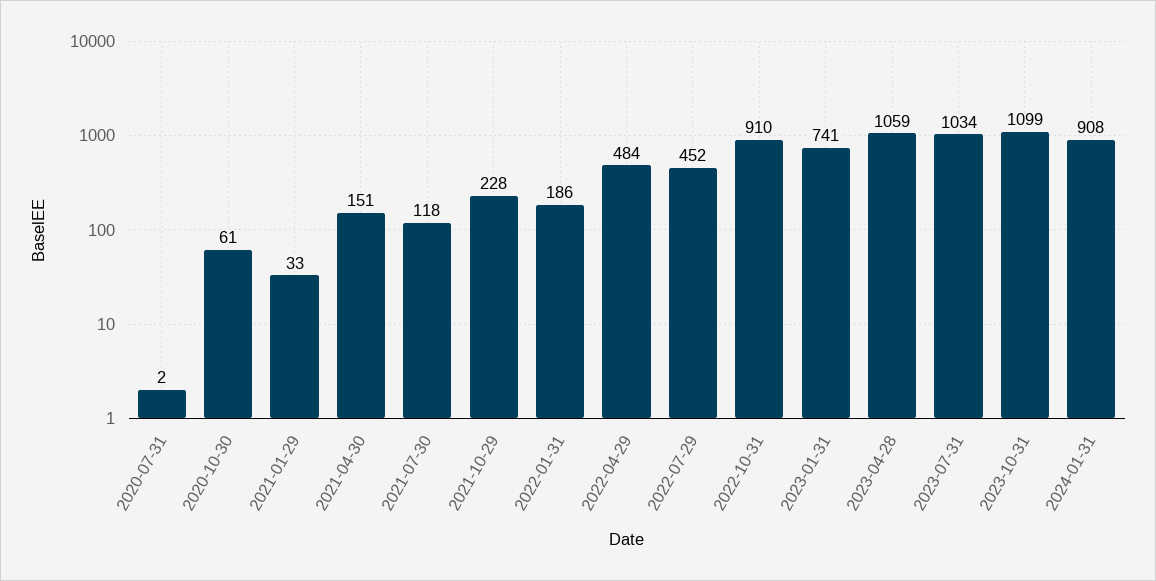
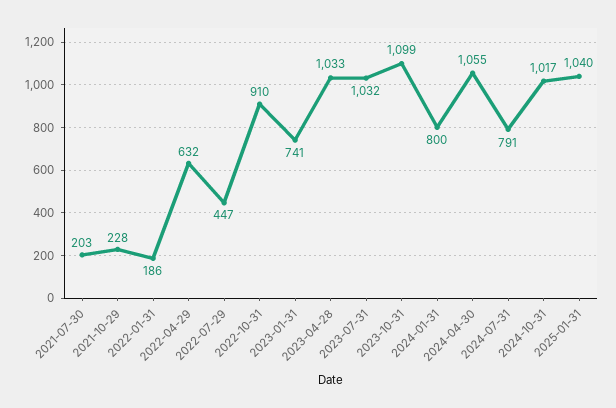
2020-07-31: 2 -> none
2020-10-30: 61 -> none
2021-01-29: 33 -> none
2021-04-30: 151 -> none
2021-07-30: 118 -> 203
2022-04-29: 484 -> 632
2022-07-29: 452 -> 447
2023-04-28: 1059 -> 1033
2023-07-31: 1034 -> 1032
2024-01-31: 908 -> 800
2024-04-30: none -> 1055
2024-07-31: none -> 791
2024-10-31: none -> 1017
2025-01-31: none -> 1040

